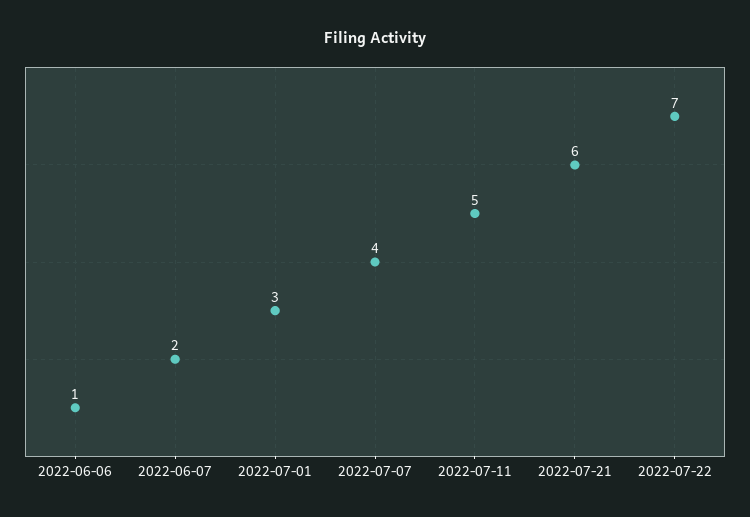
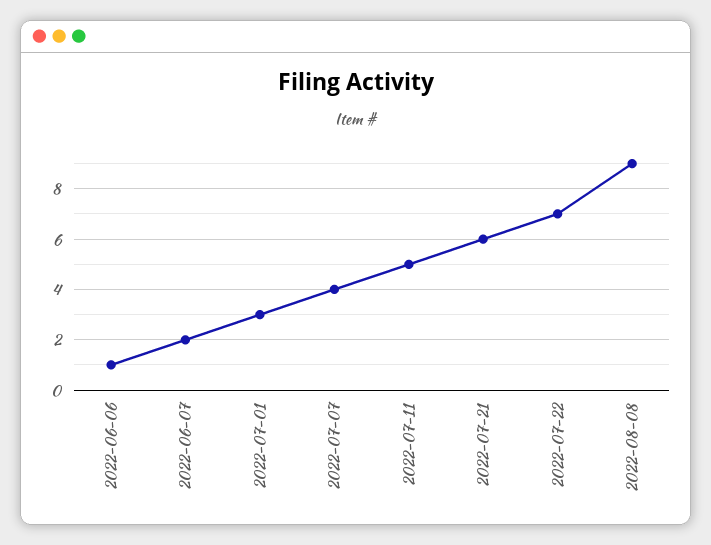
2022-08-08: none -> 9

